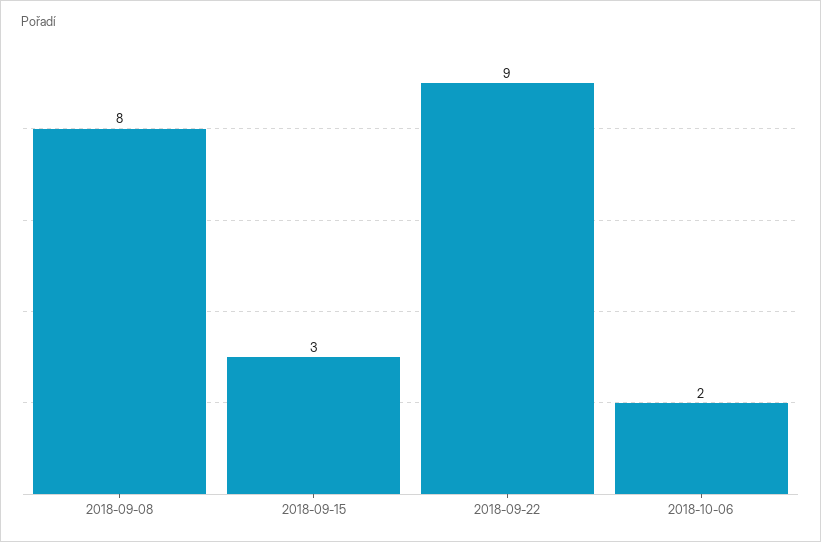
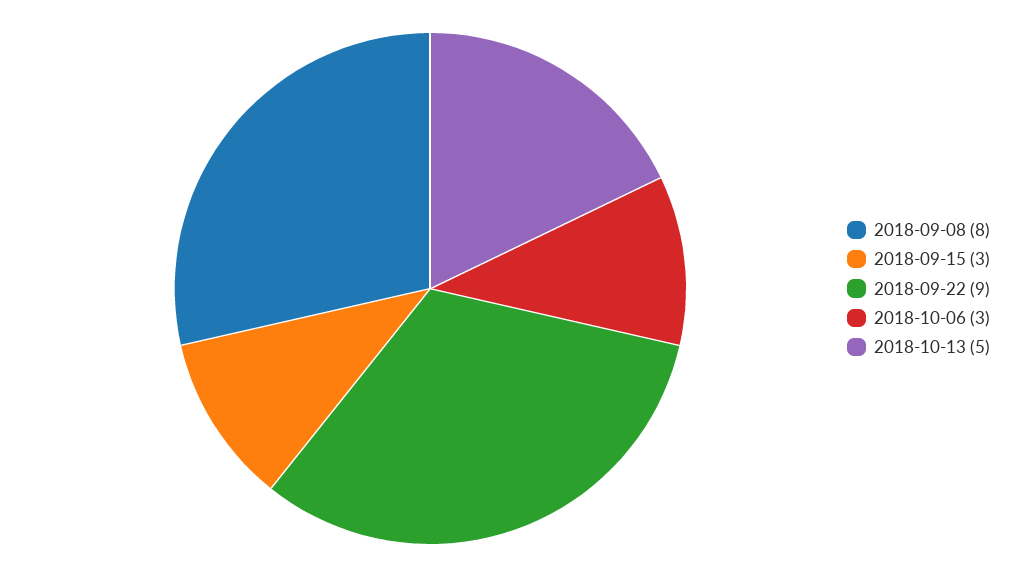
2018-10-06: 2 -> 3
2018-10-13: none -> 5

